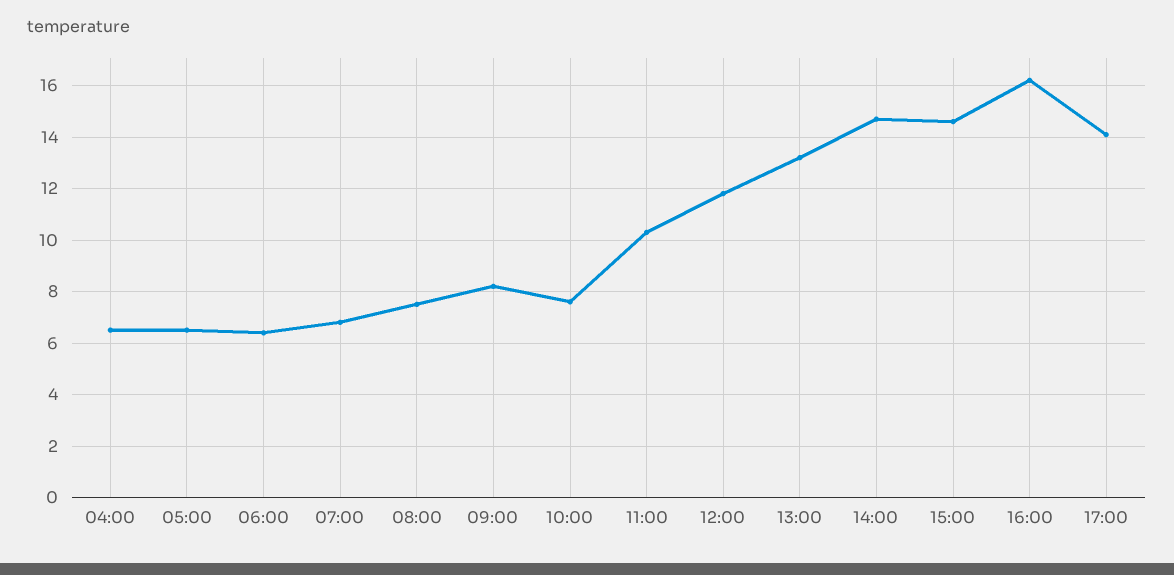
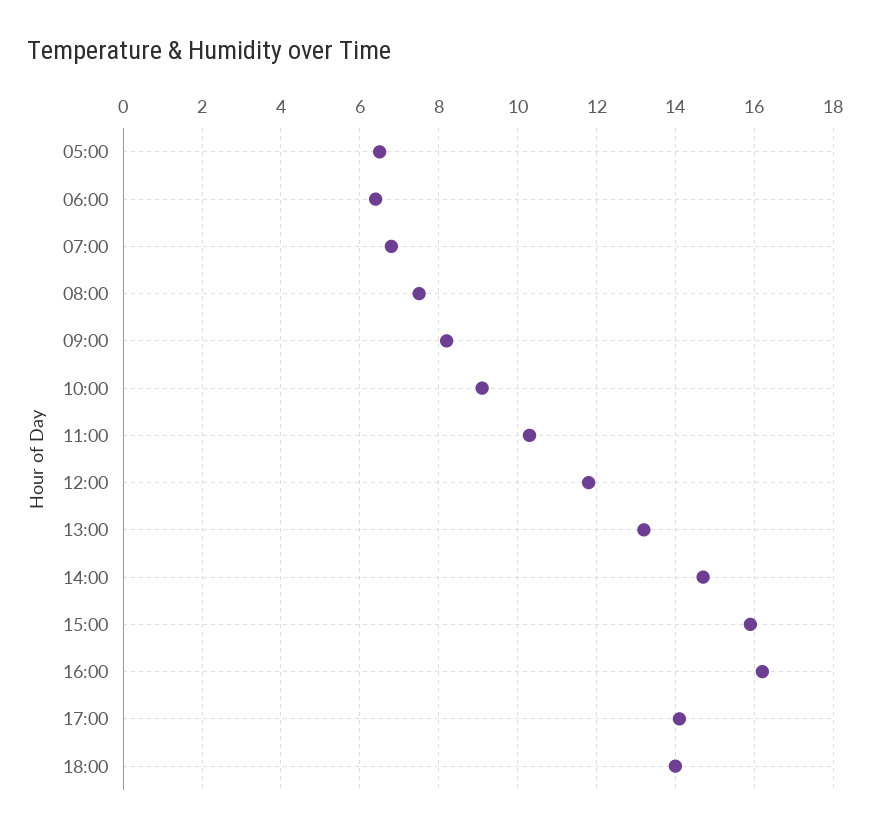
04:00: 6.5 -> none
10:00: 7.5 -> 9
15:00: 14.5 -> 16
18:00: none -> 14

